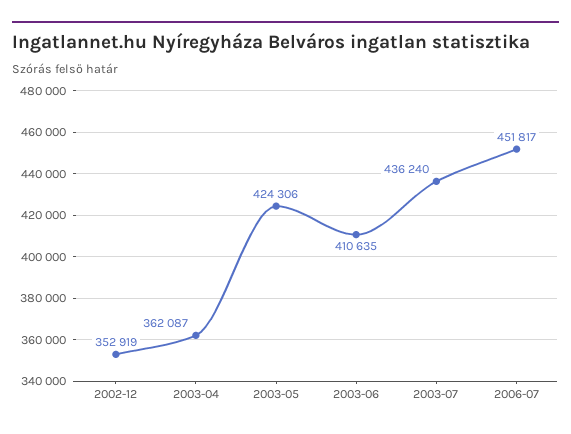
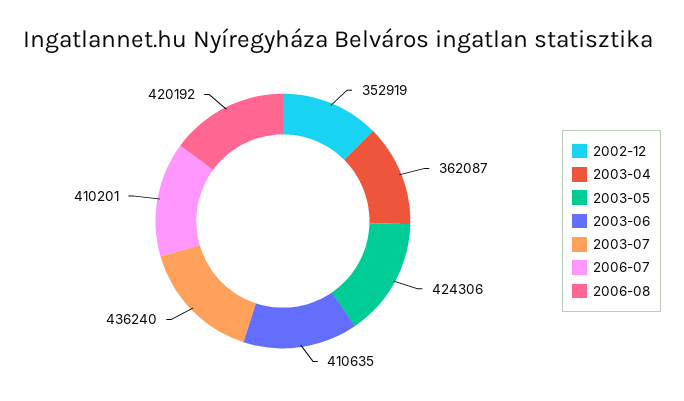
2006-07: 451817 -> 410201
2006-08: none -> 420192

